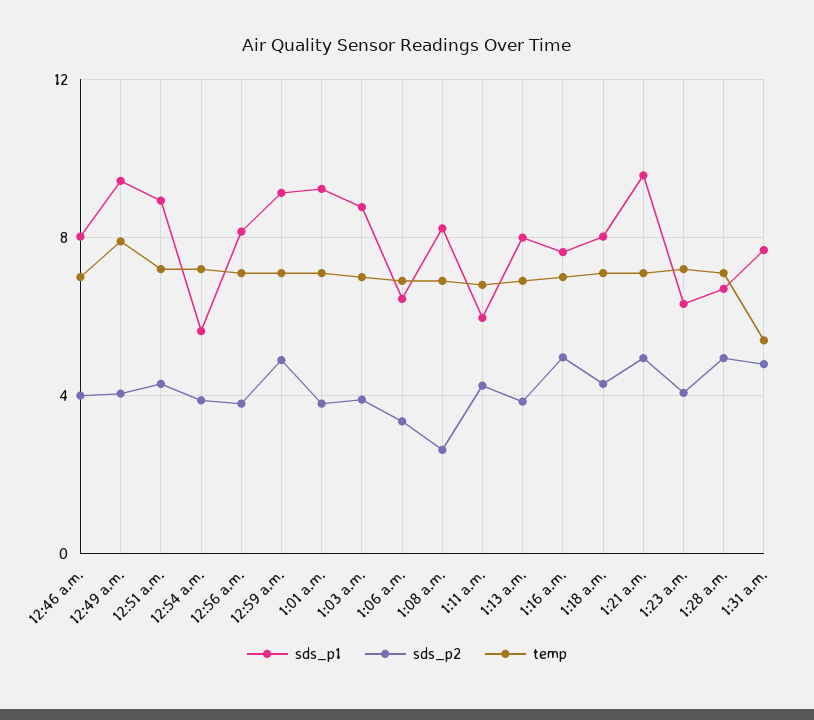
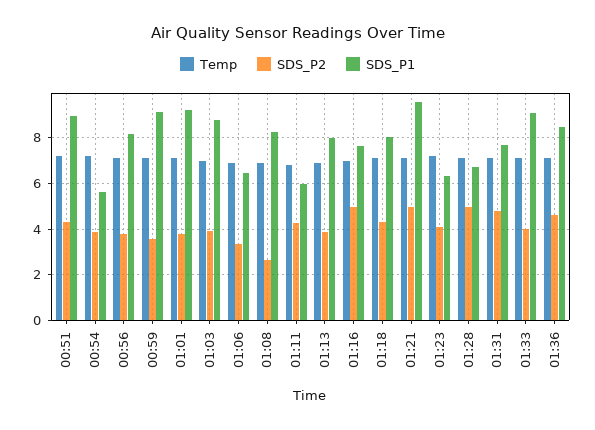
sds_p1, 12:46 a.m.: 8 -> none
sds_p2, 12:46 a.m.: 4 -> none
temp, 12:46 a.m.: 7 -> none
sds_p1, 12:49 a.m.: 9.5 -> none
sds_p2, 12:49 a.m.: 4 -> none
temp, 12:49 a.m.: 8 -> none
sds_p2, 12:59 a.m.: 5 -> 3.5
temp, 1:31 a.m.: 5.5 -> 7
temp, 01:33: none -> 7
sds_p2, 01:33: none -> 4
sds_p1, 01:33: none -> 9
temp, 01:36: none -> 7
sds_p2, 01:36: none -> 4.5
sds_p1, 01:36: none -> 8.5

